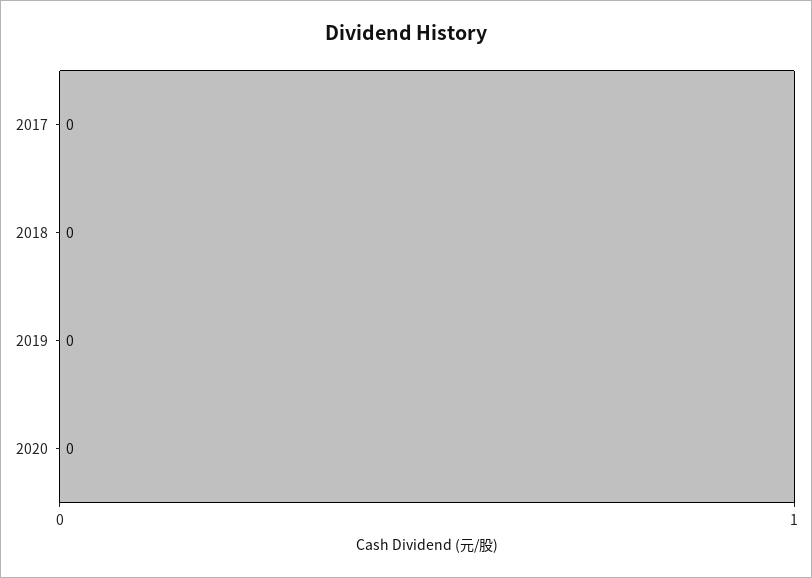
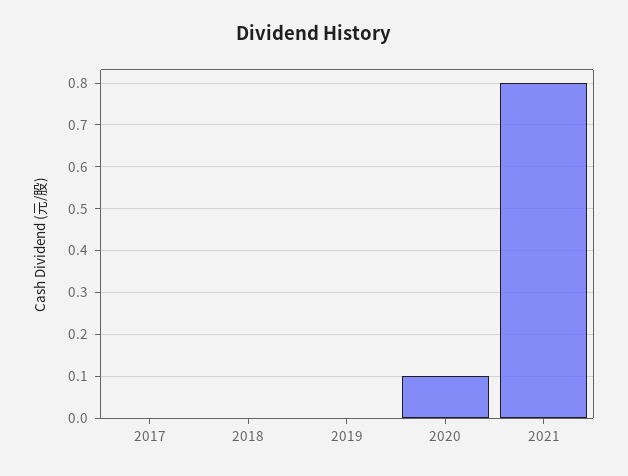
2020: 0 -> 0.1
2021: none -> 0.8

